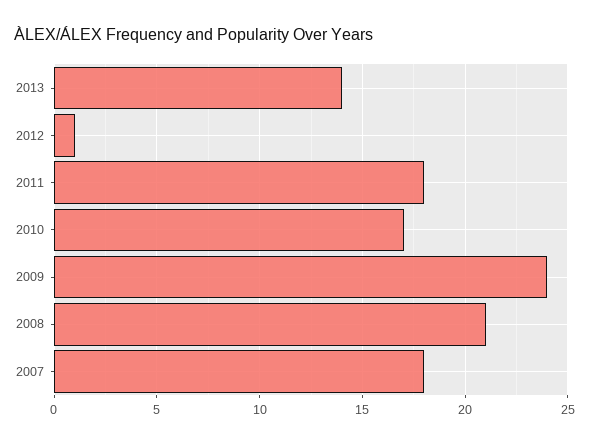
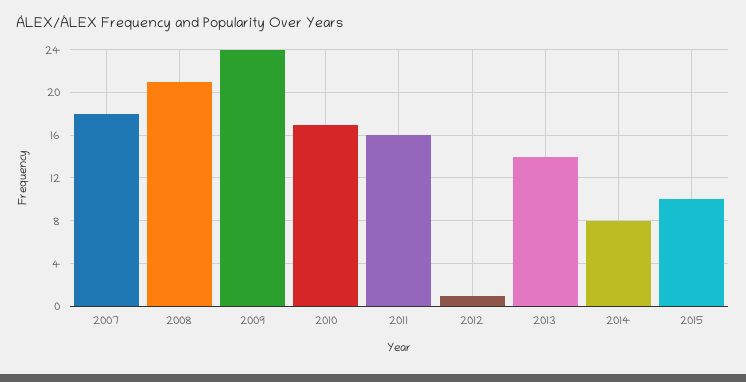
2011: 18 -> 16
2014: none -> 8
2015: none -> 10

